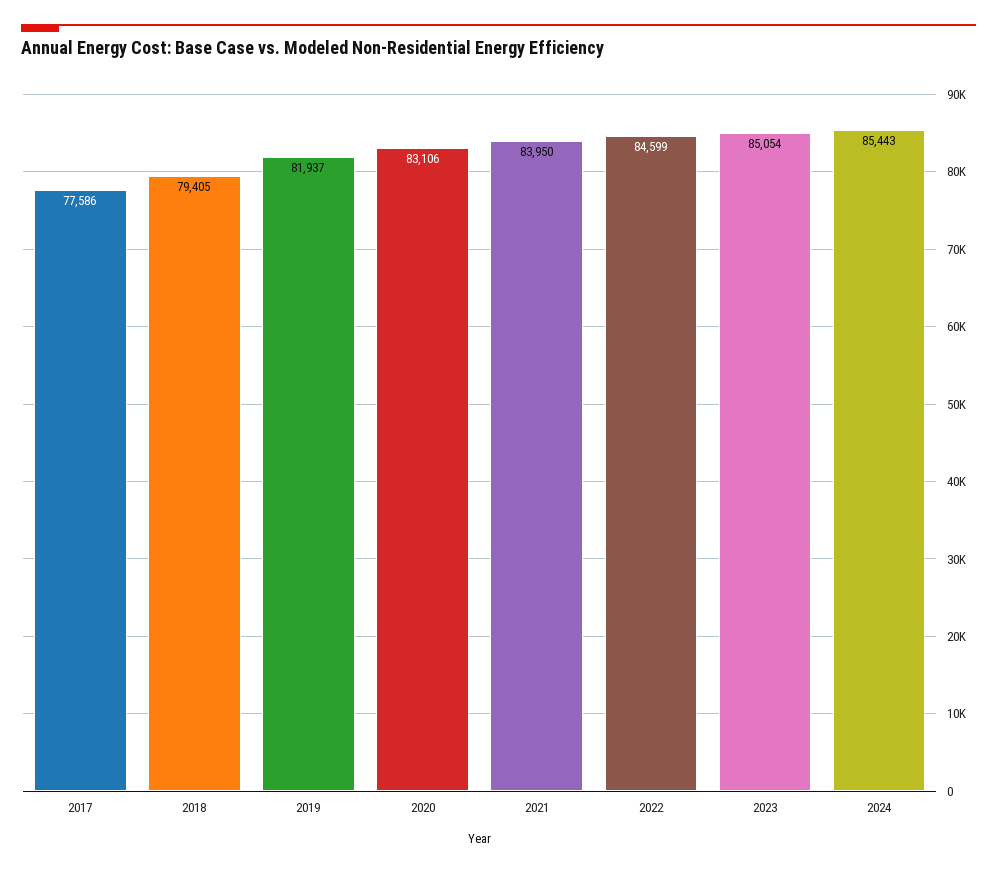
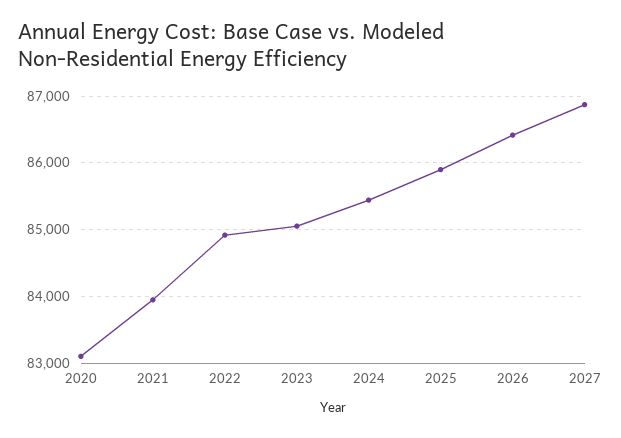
2017: 77586 -> none
2018: 79405 -> none
2019: 81937 -> none
2022: 84599 -> 84900
2025: none -> 85900
2026: none -> 86400
2027: none -> 86900

